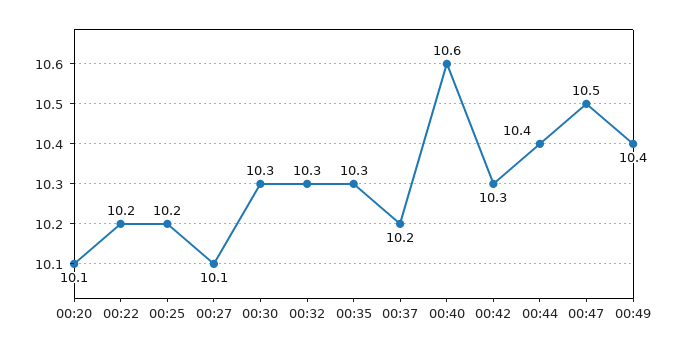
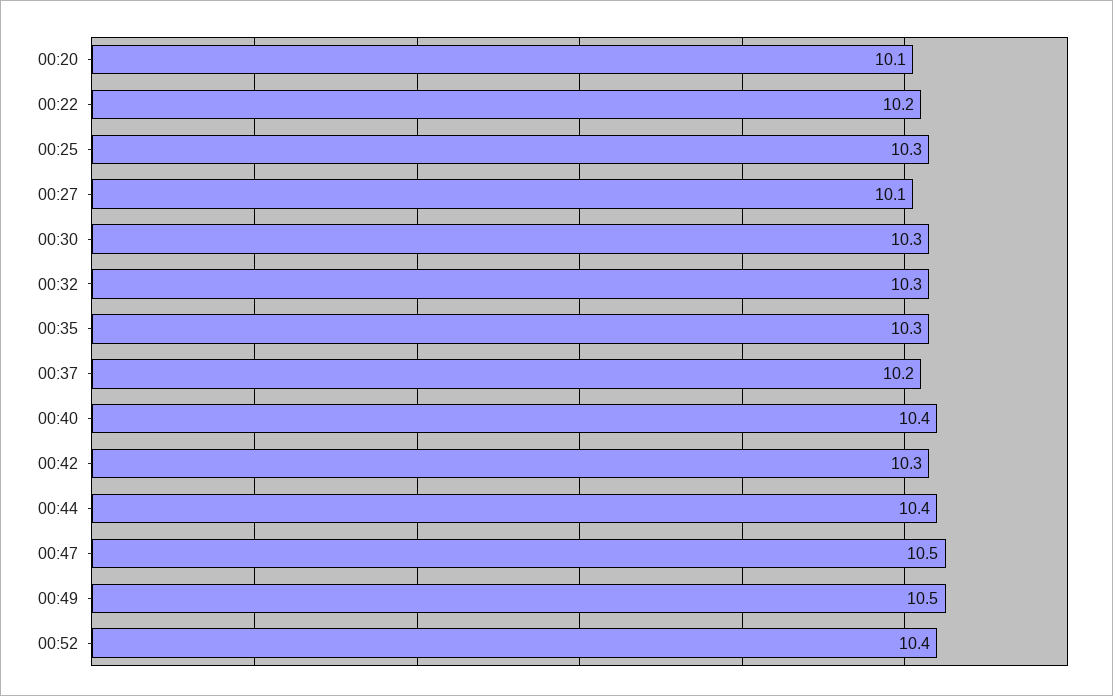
00:25: 10.2 -> 10.3
00:40: 10.6 -> 10.4
00:49: 10.4 -> 10.5
00:52: none -> 10.4

